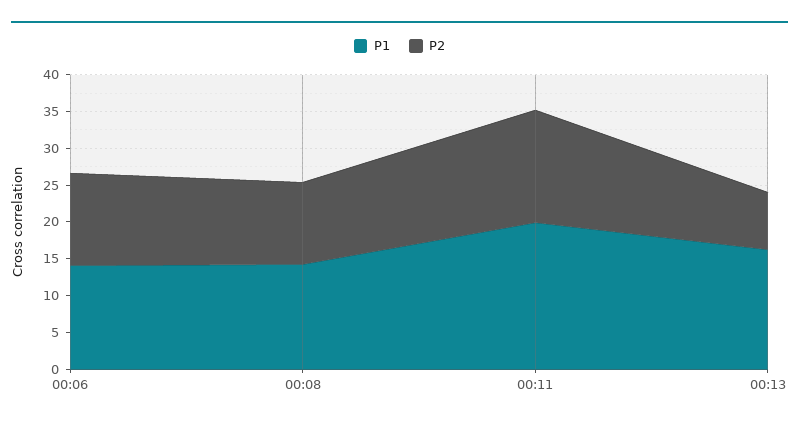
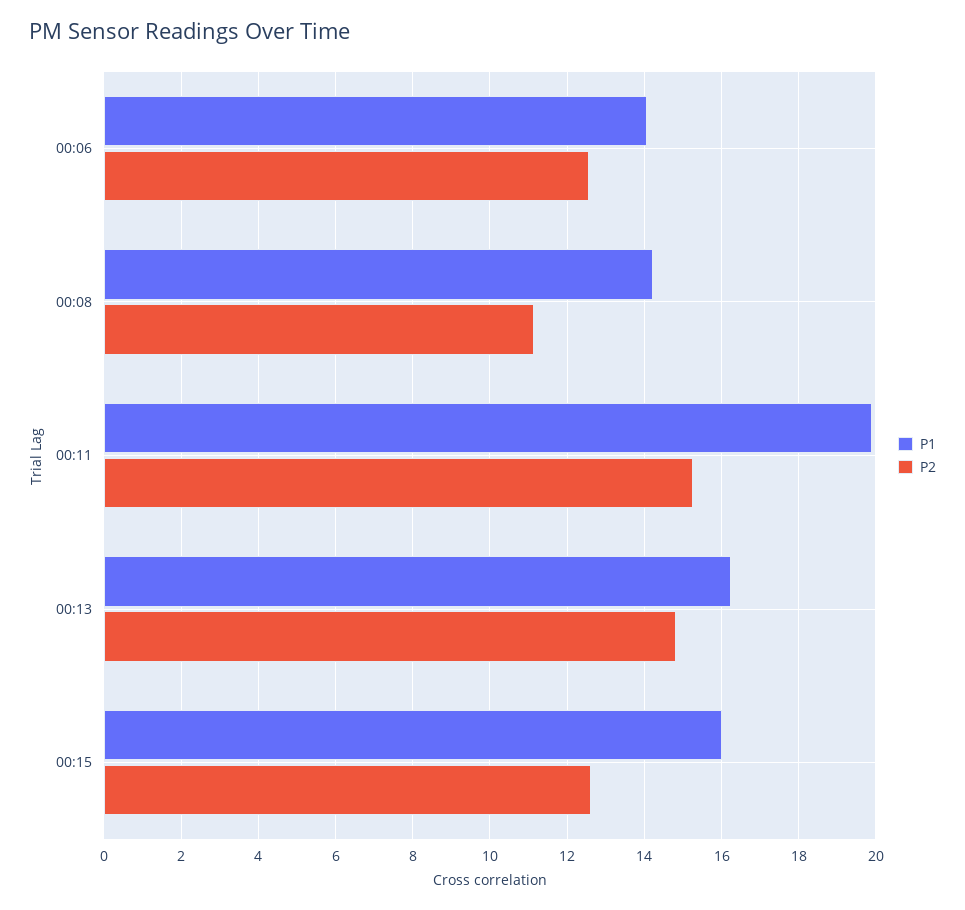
P2, 00:13: 7.5 -> 14.8
P1, 00:15: none -> 16
P2, 00:15: none -> 12.6

